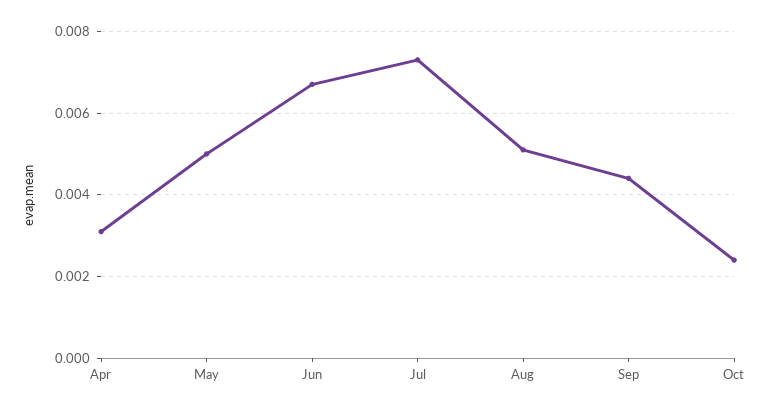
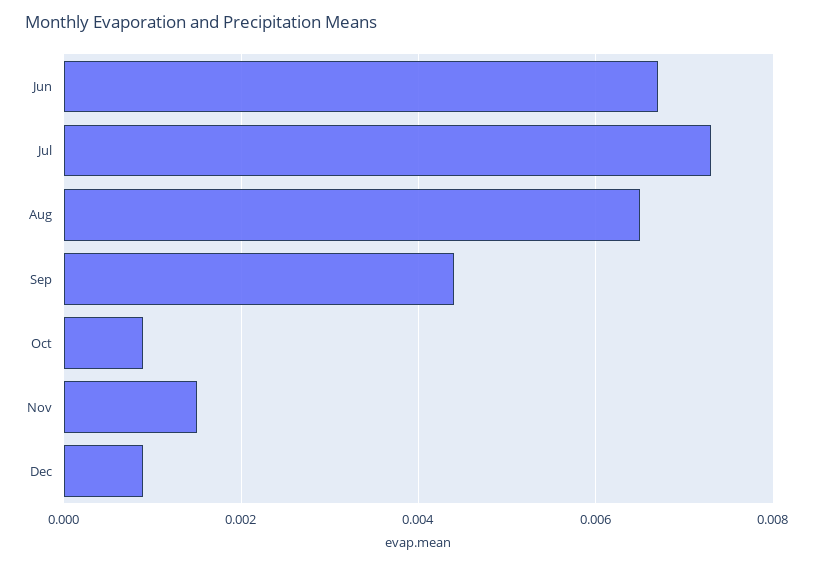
Apr: 0.003 -> none
May: 0.005 -> none
Aug: 0.005 -> 0.0065
Oct: 0.0025 -> 0.001
Nov: none -> 0.0015
Dec: none -> 0.001

